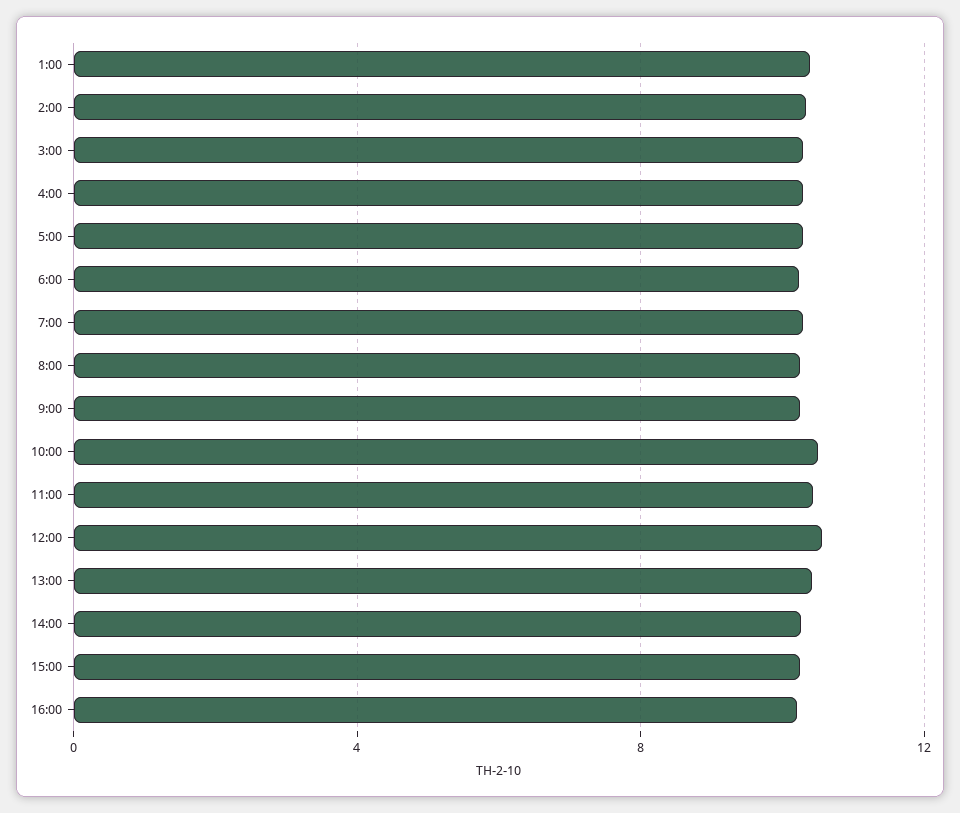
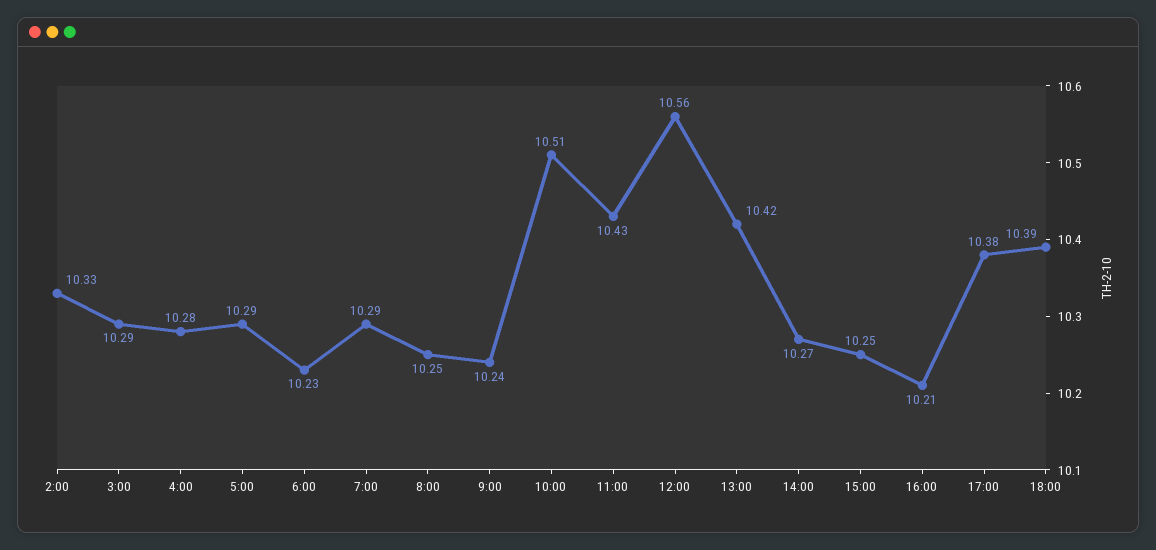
1:00: 10.5 -> none
17:00: none -> 10.38
18:00: none -> 10.39

